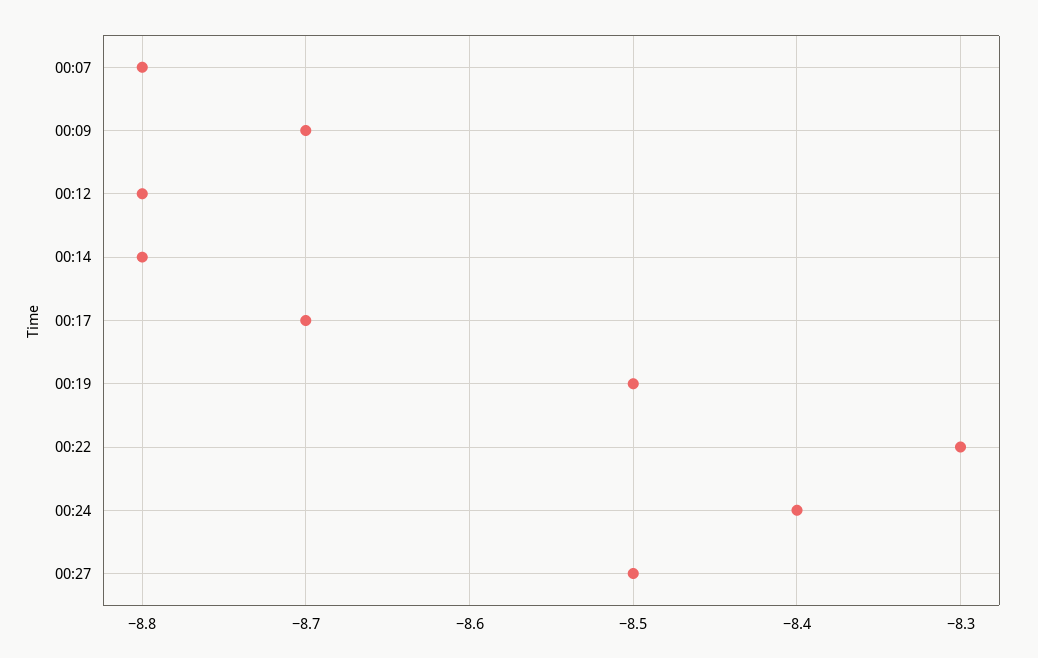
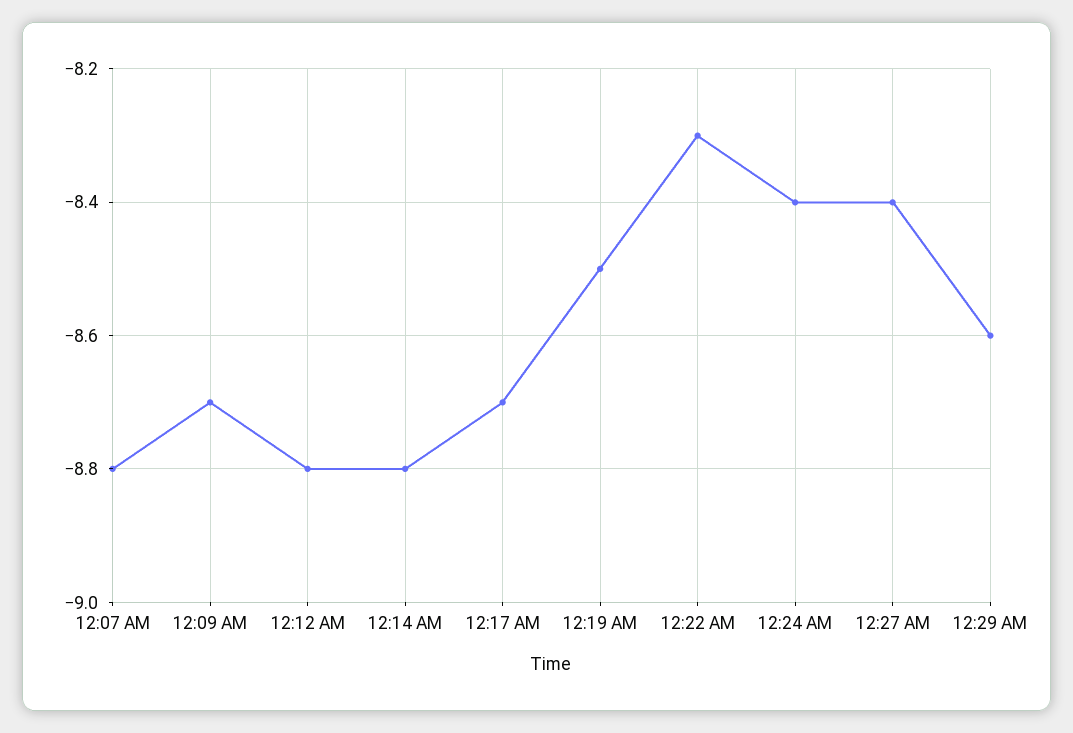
00:27: -8.5 -> -8.4
12:29 AM: none -> -8.6

